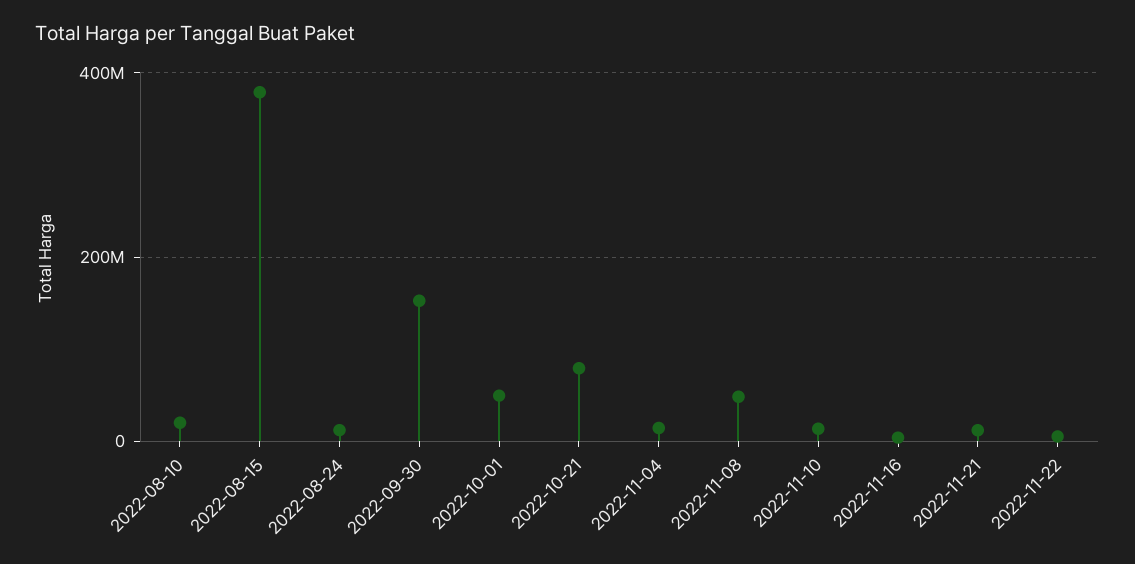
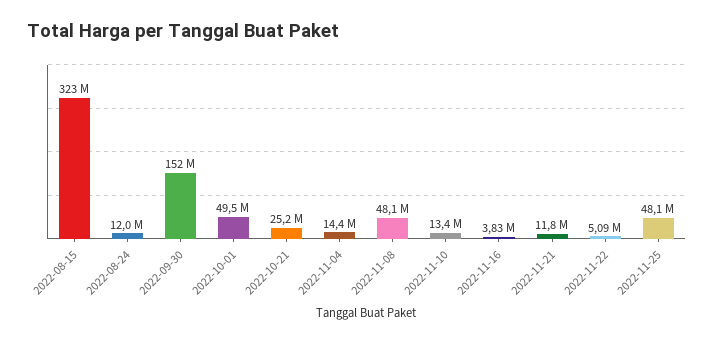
2022-08-10: 20000000 -> none
2022-08-15: 380000000 -> 323000000
2022-10-21: 80000000 -> 25200000
2022-11-25: none -> 48100000

